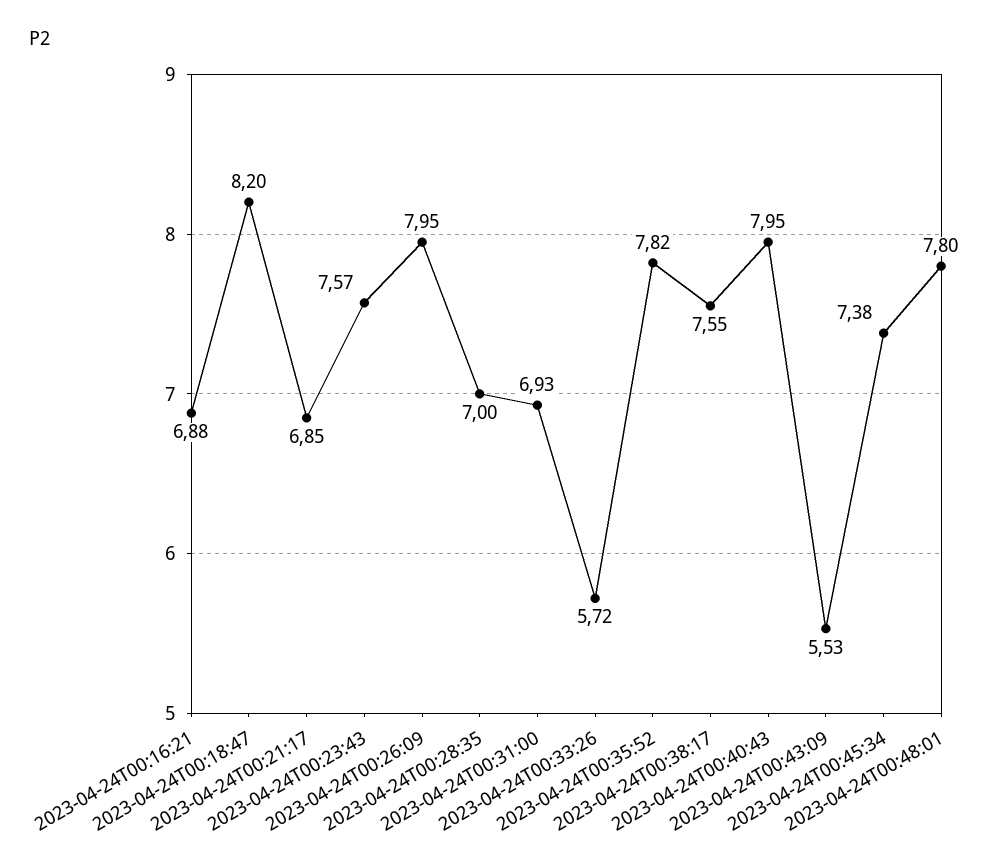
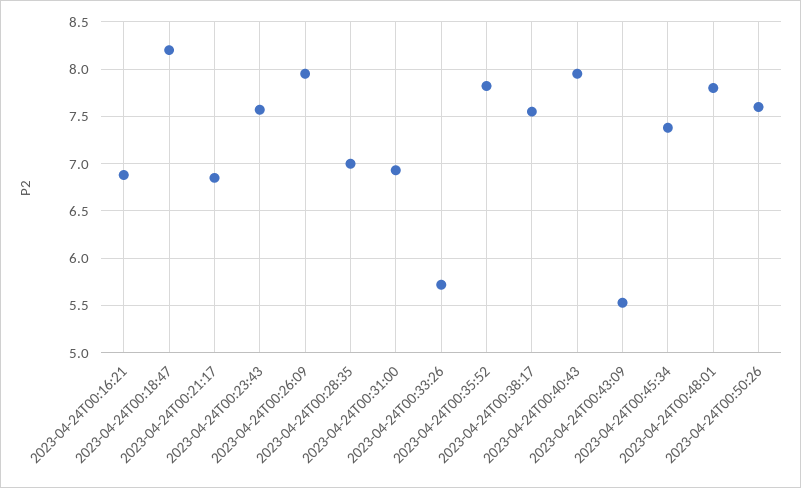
2023-04-24T00:50:26: none -> 7.6

